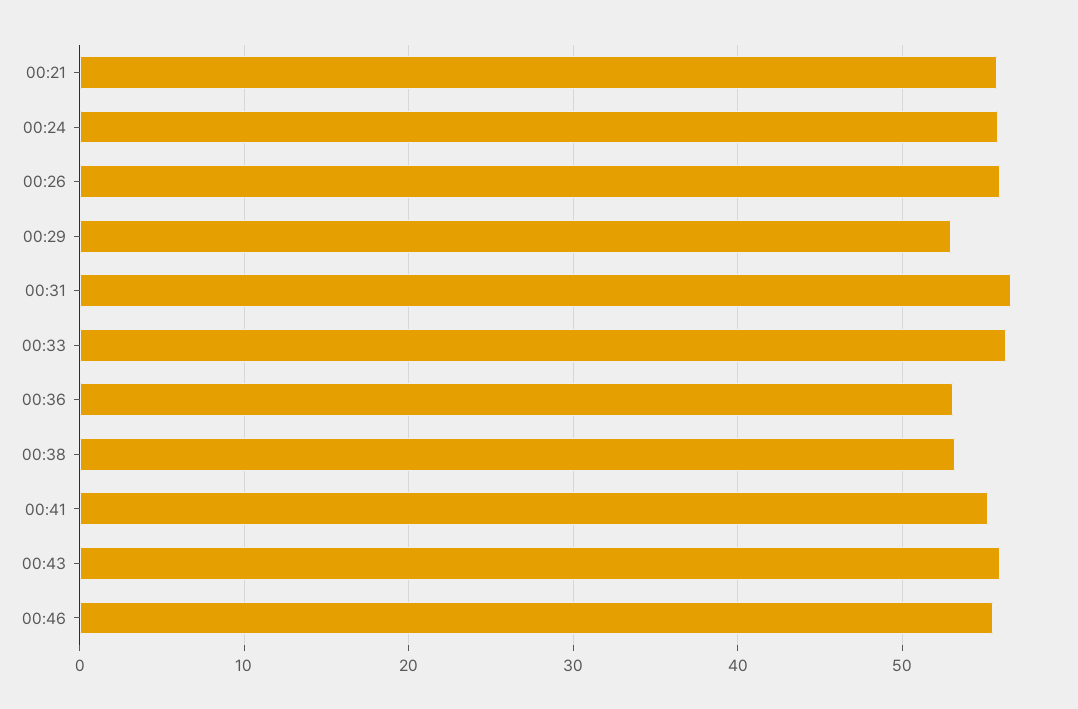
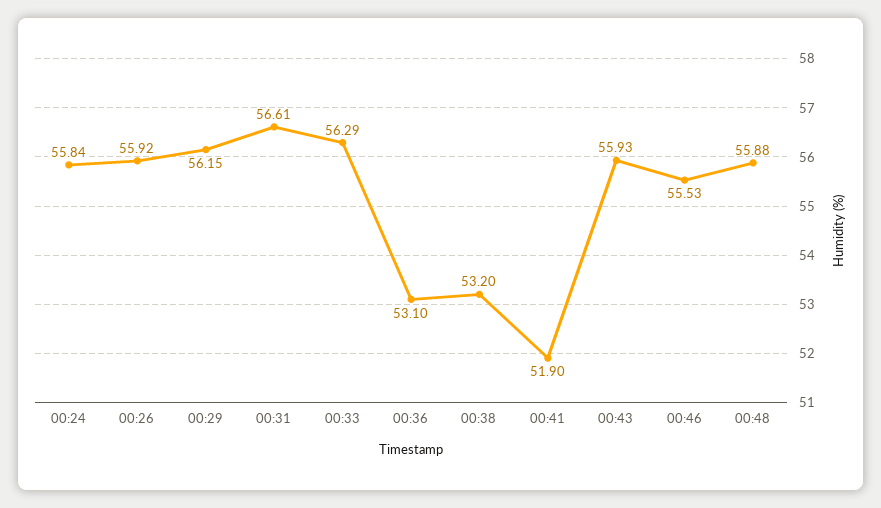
00:21: 56 -> none
00:29: 53 -> 56.15
00:41: 55 -> 51.9
00:48: none -> 55.88

